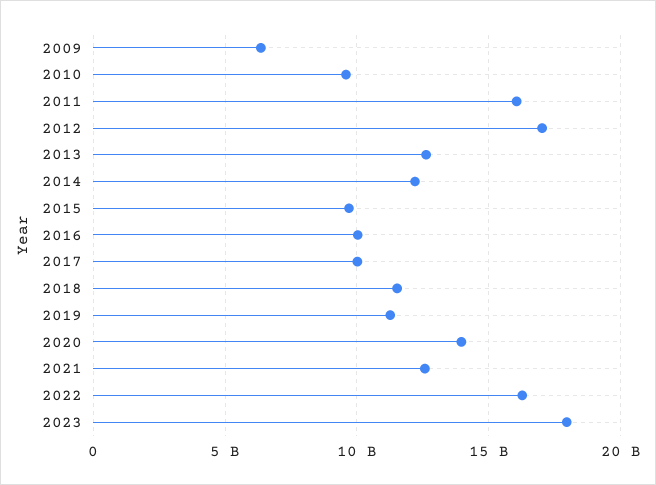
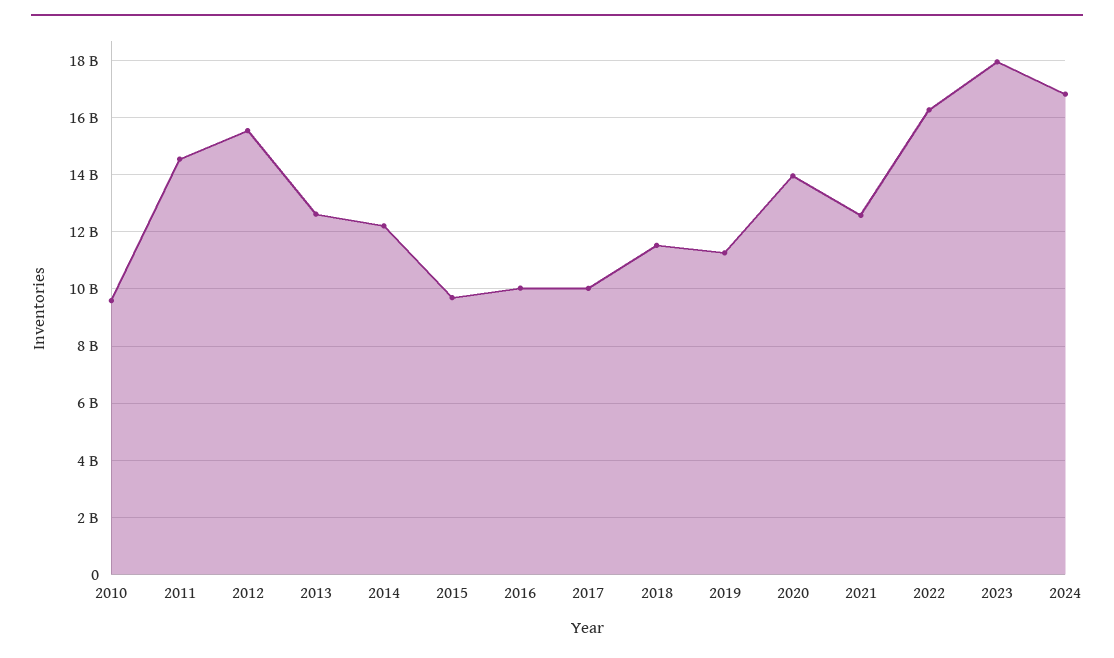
2009: 6500000000 -> none
2011: 16000000000 -> 14500000000
2012: 17000000000 -> 15500000000
2024: none -> 16750000000

